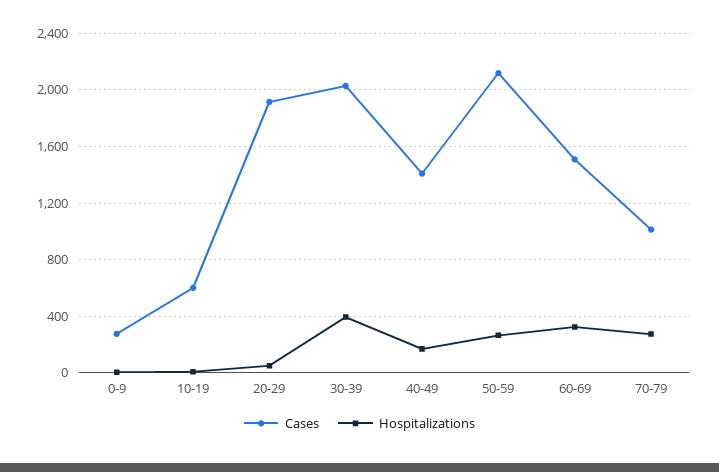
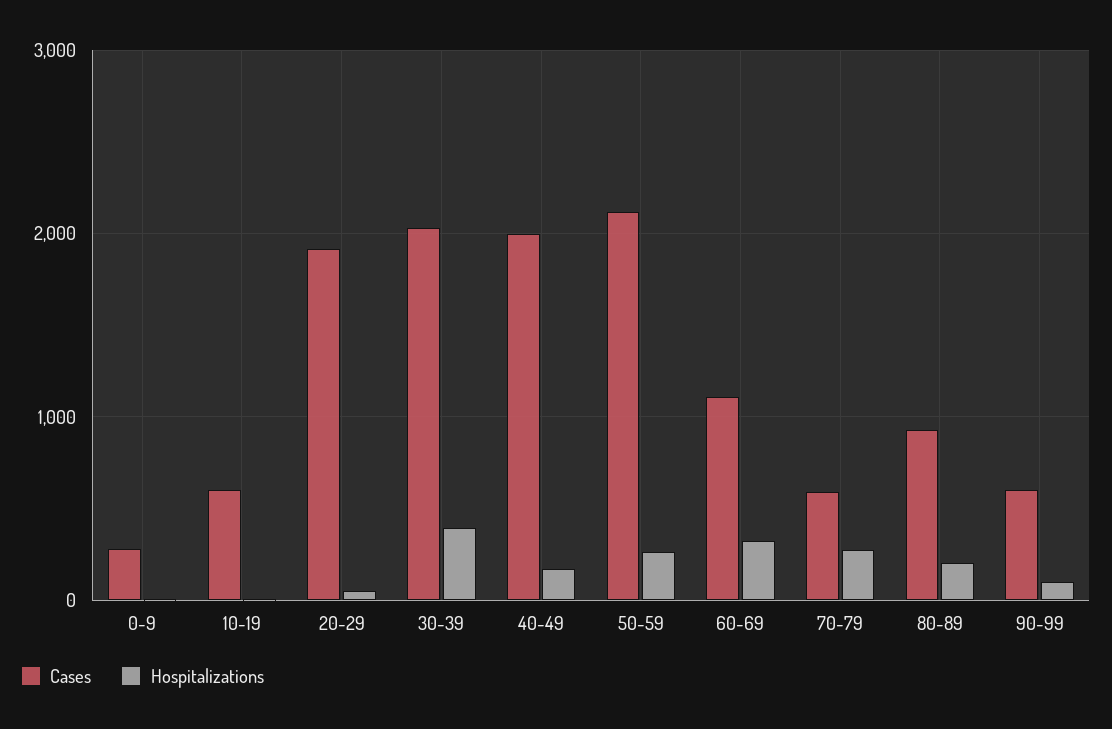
Cases, 40-49: 1400 -> 2000
Cases, 60-69: 1500 -> 1100
Cases, 70-79: 1000 -> 600
Cases, 80-89: none -> 900
Hospitalizations, 80-89: none -> 200
Cases, 90-99: none -> 600
Hospitalizations, 90-99: none -> 100

